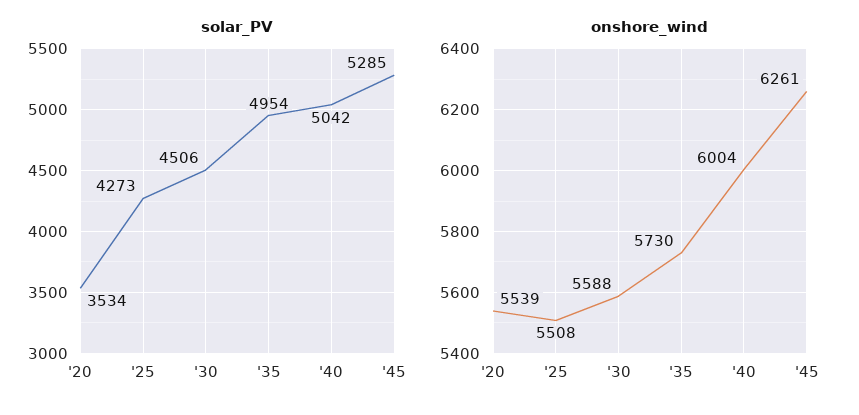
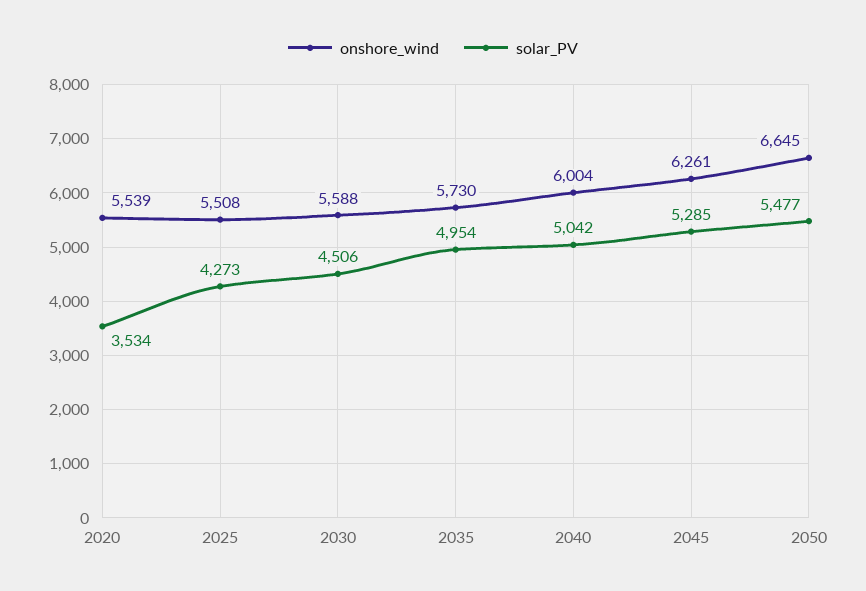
onshore_wind, 2050: none -> 6645
solar_PV, 2050: none -> 5477

